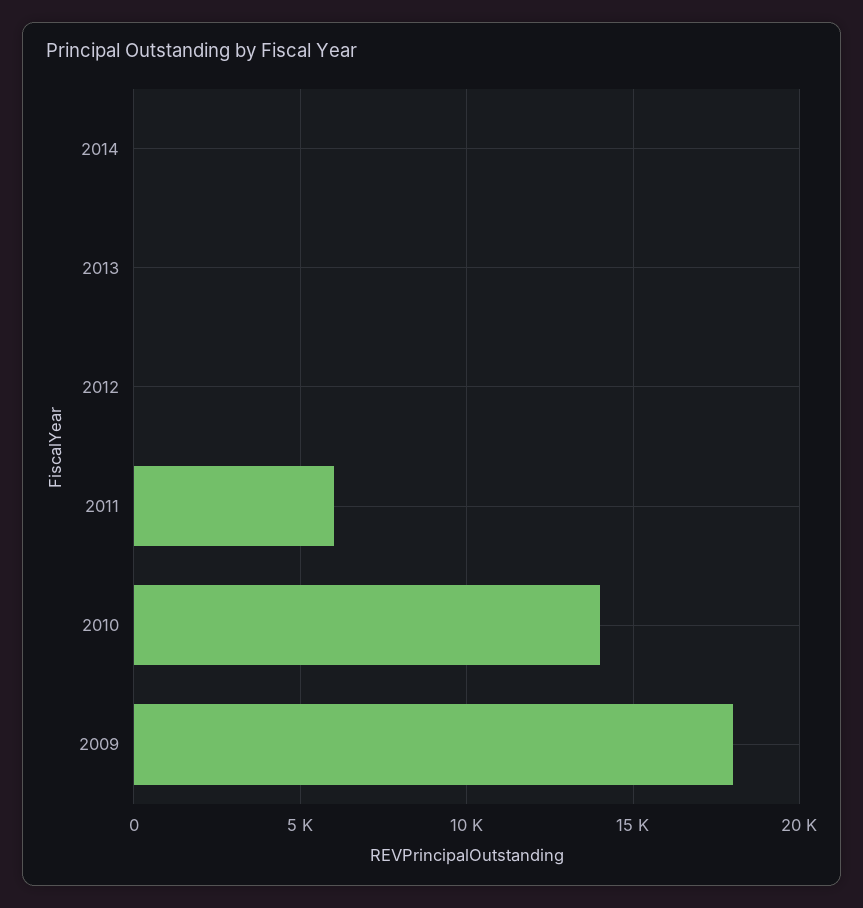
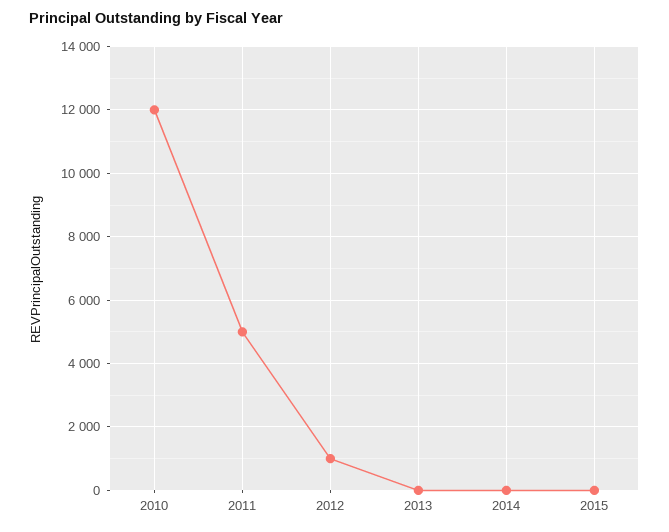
2012: 0 -> 1000
2011: 6000 -> 5000
2010: 14000 -> 12000
2009: 18000 -> none
2015: none -> 0

